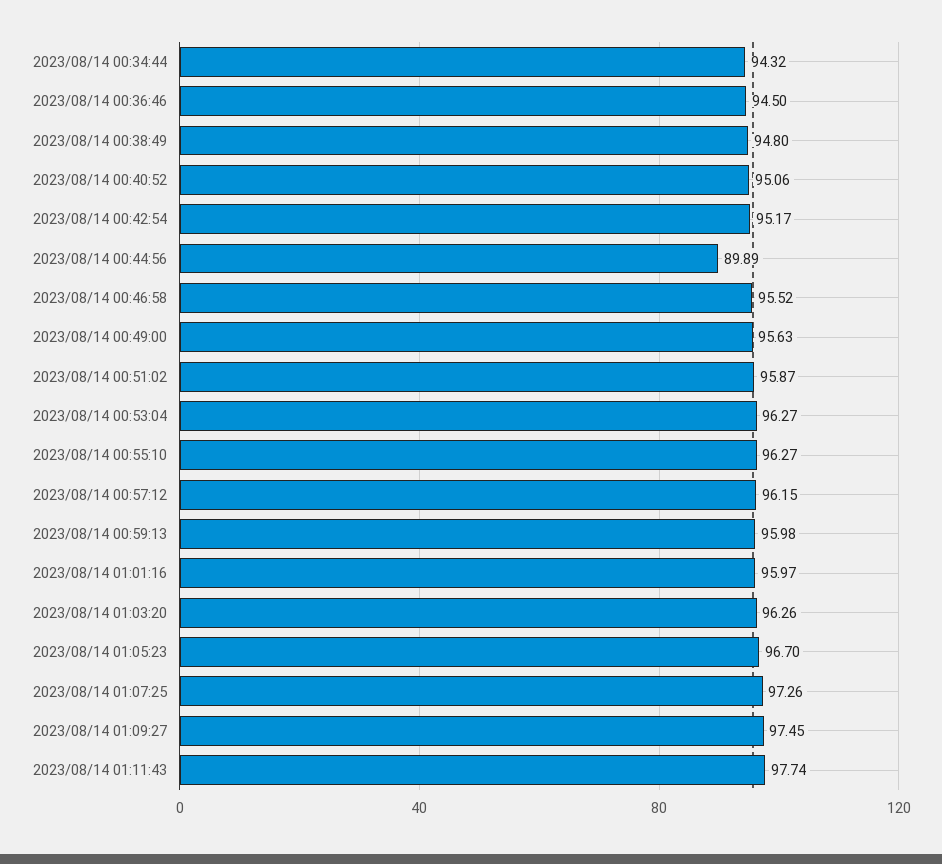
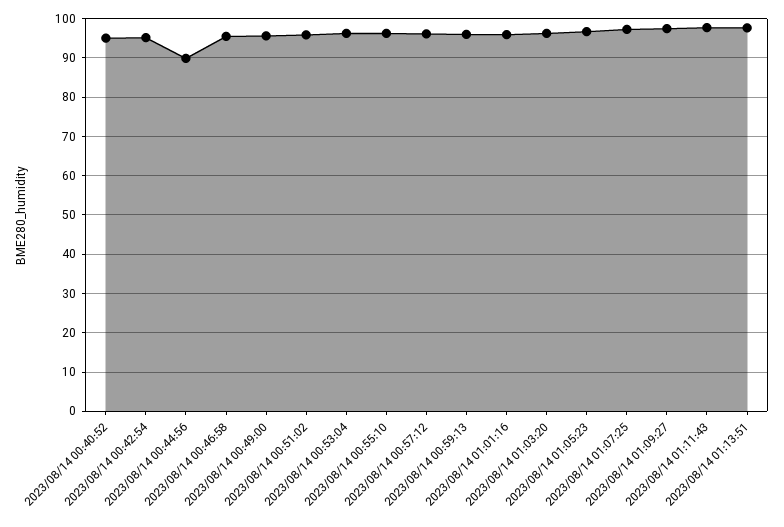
2023/08/14 00:34:44: 94.32 -> none
2023/08/14 00:36:46: 94.5 -> none
2023/08/14 00:38:49: 94.8 -> none
2023/08/14 01:13:51: none -> 98

